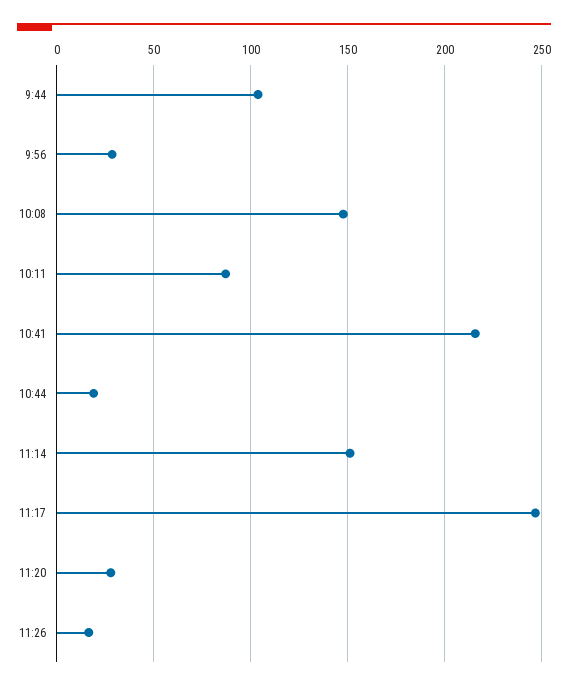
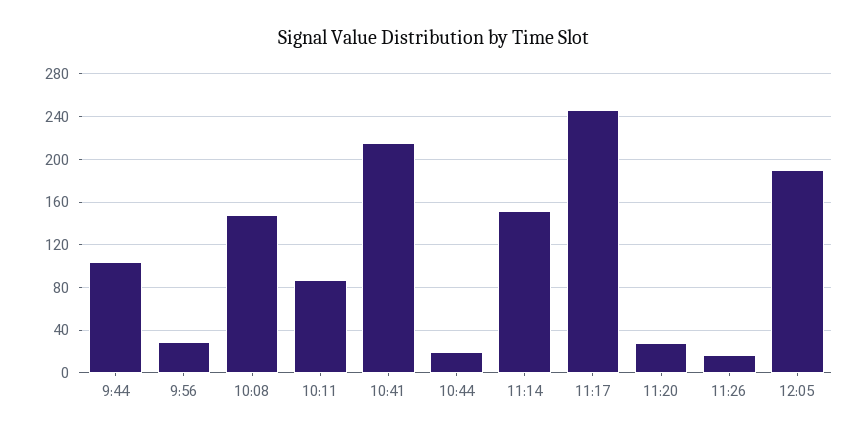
12:05: none -> 190

